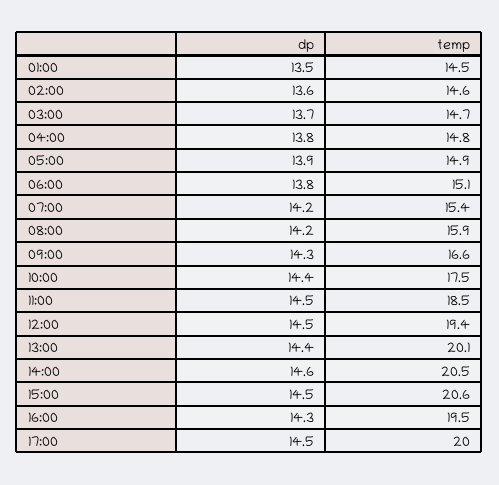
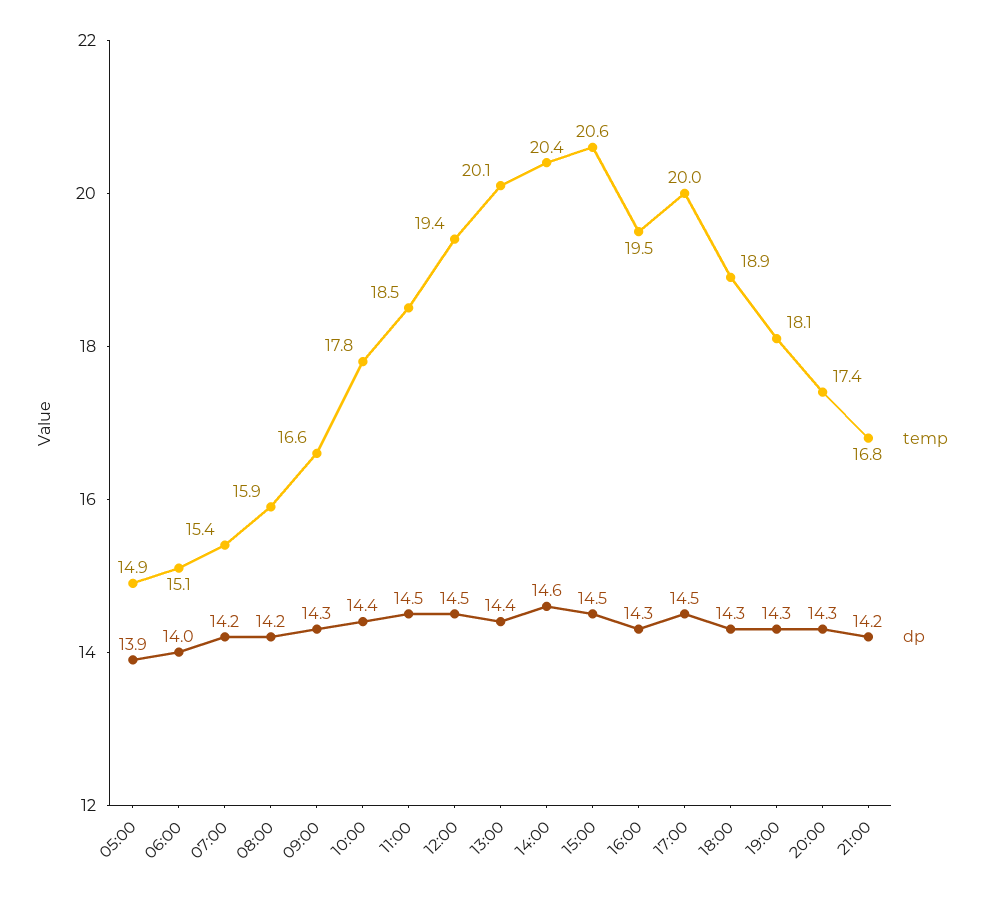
dp, 01:00: 13.5 -> none
temp, 01:00: 14.5 -> none
dp, 02:00: 13.6 -> none
temp, 02:00: 14.6 -> none
dp, 03:00: 13.7 -> none
temp, 03:00: 14.7 -> none
dp, 04:00: 13.8 -> none
temp, 04:00: 14.8 -> none
dp, 06:00: 13.8 -> 14
temp, 10:00: 17.5 -> 17.8
temp, 14:00: 20.5 -> 20.4
temp, 18:00: none -> 18.9
dp, 18:00: none -> 14.3
temp, 19:00: none -> 18.1
dp, 19:00: none -> 14.3
temp, 20:00: none -> 17.4
dp, 20:00: none -> 14.3
temp, 21:00: none -> 16.8
dp, 21:00: none -> 14.2

